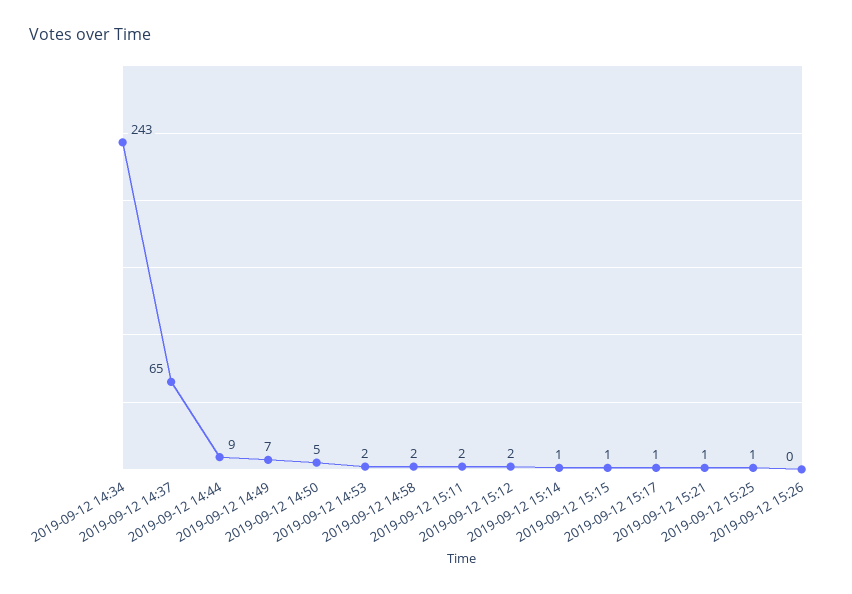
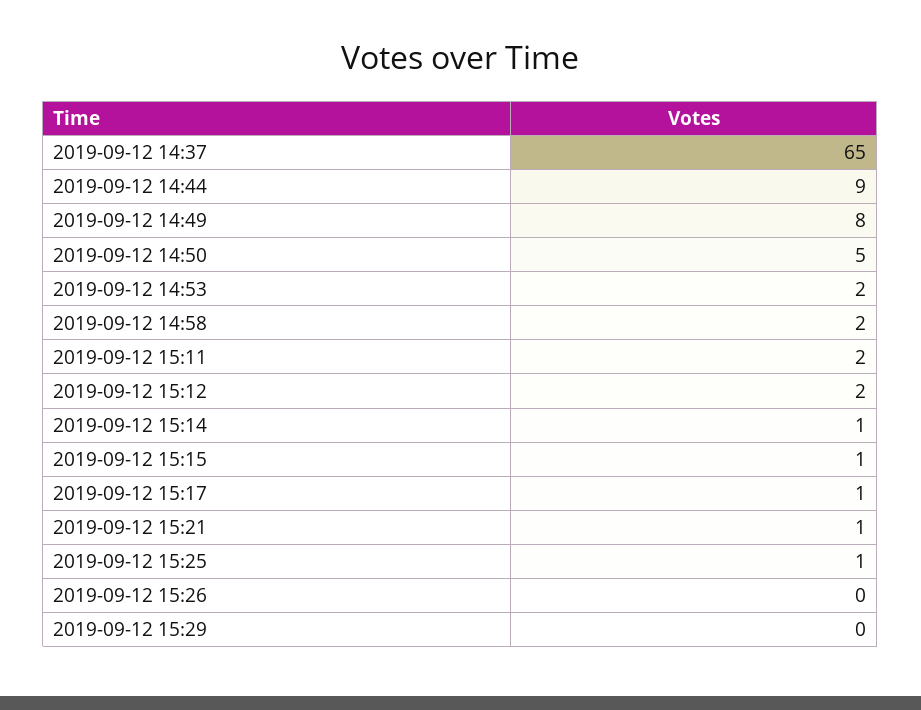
2019-09-12 14:34: 243 -> none
2019-09-12 14:49: 7 -> 8
2019-09-12 15:29: none -> 0

